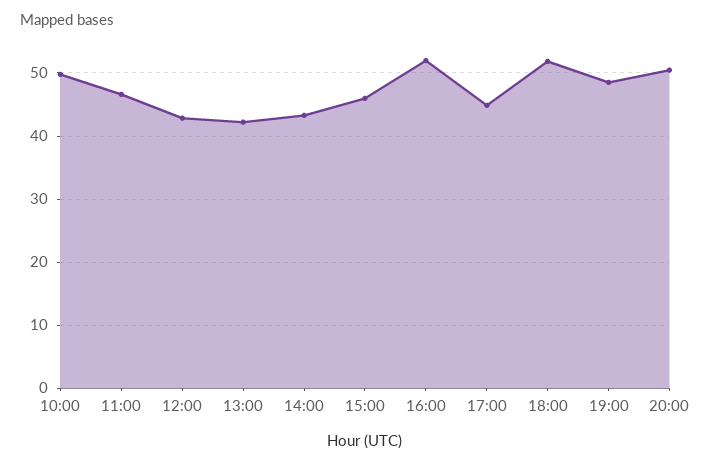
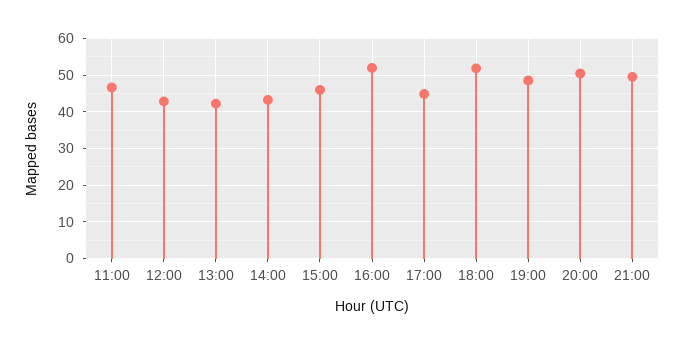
10:00: 50 -> none
21:00: none -> 50

